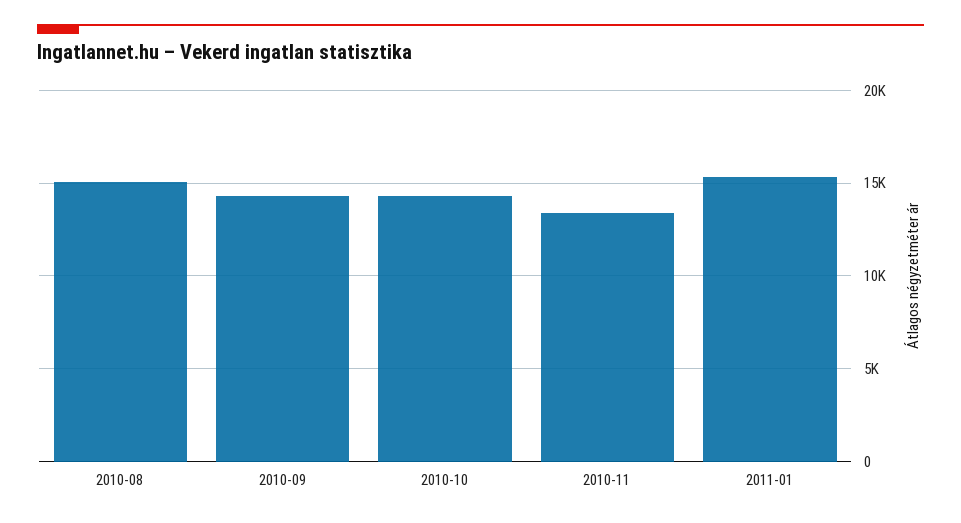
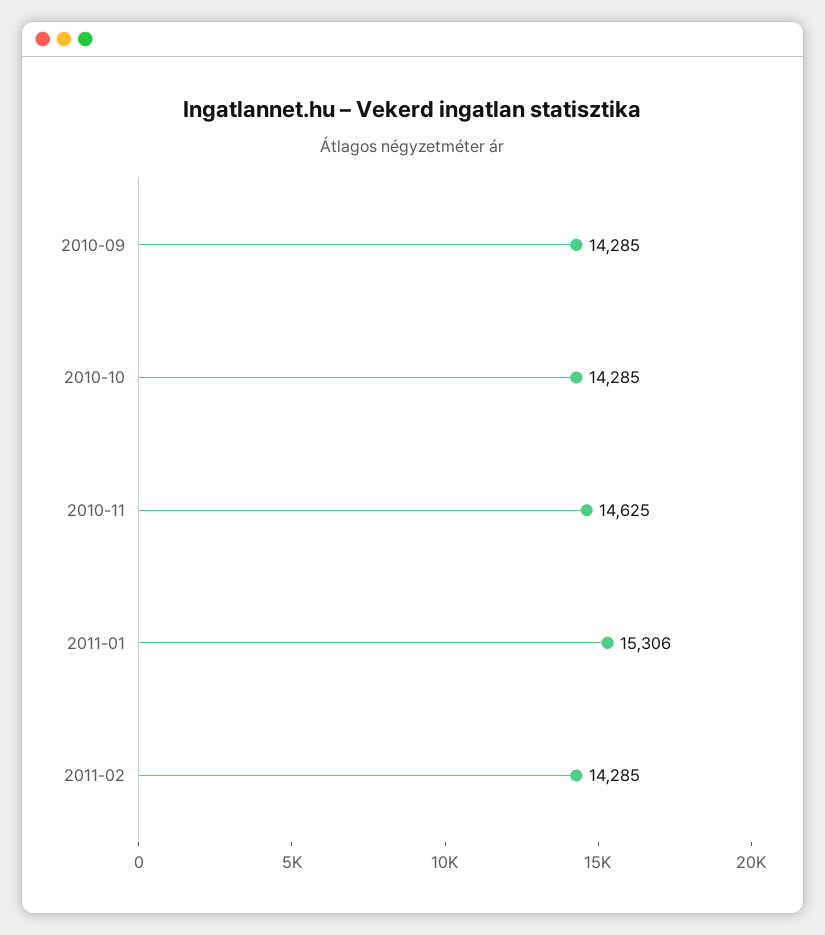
2010-08: 15000 -> none
2010-11: 13500 -> 14625
2011-02: none -> 14285

